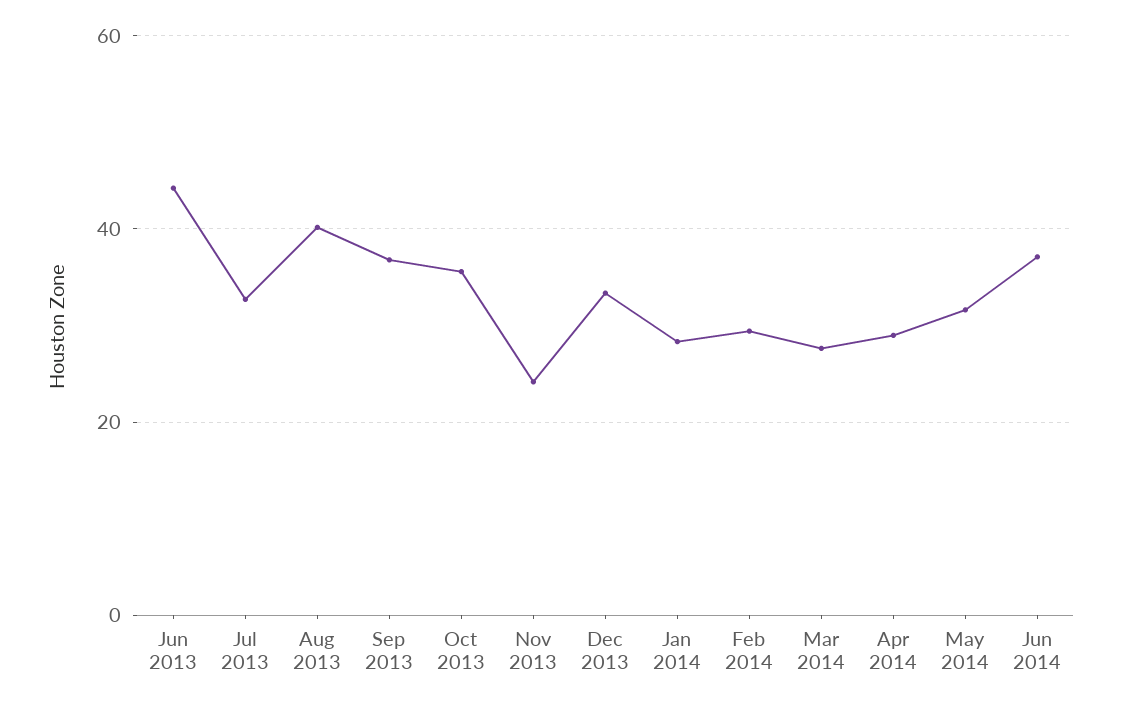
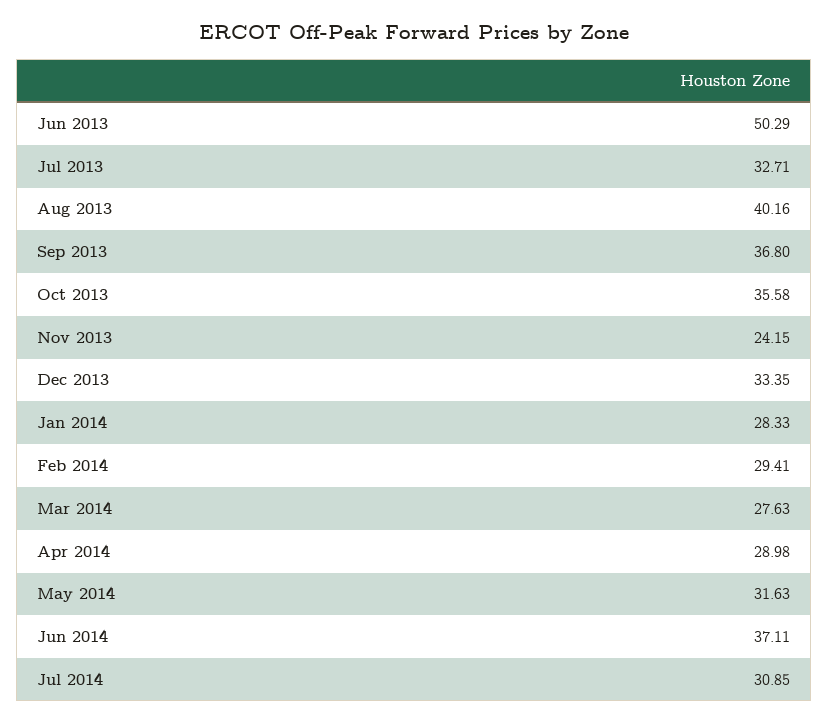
Jun 2013: 44 -> 50.29
Jul 2014: none -> 30.85

